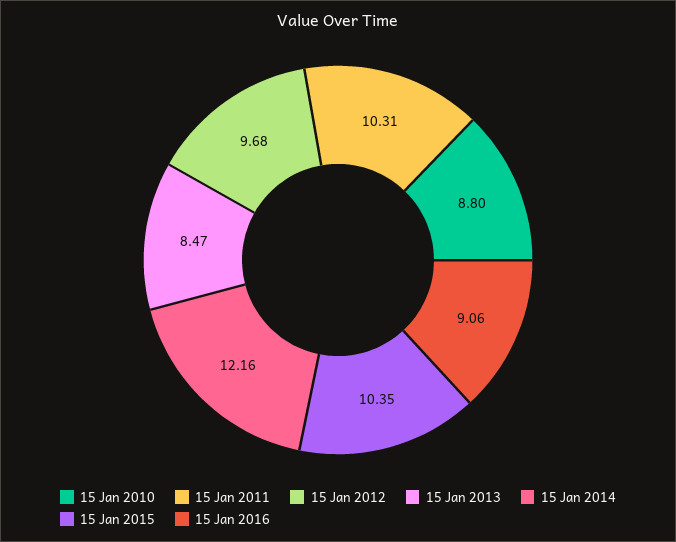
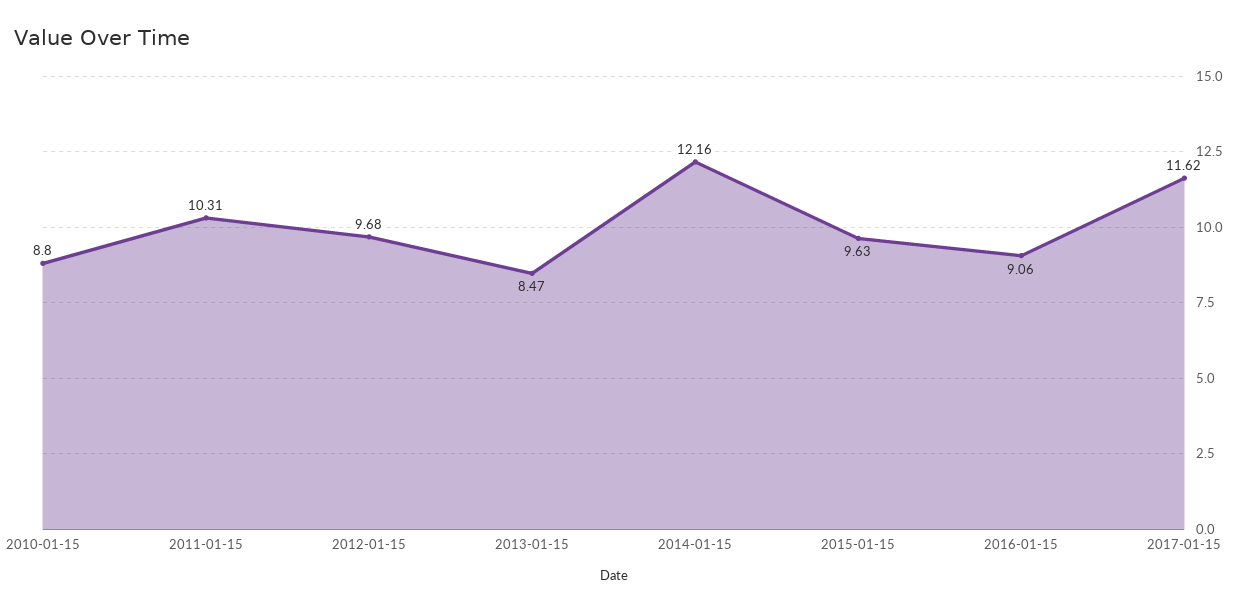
15 Jan 2015: 10.35 -> 9.63
2017-01-15: none -> 11.62

